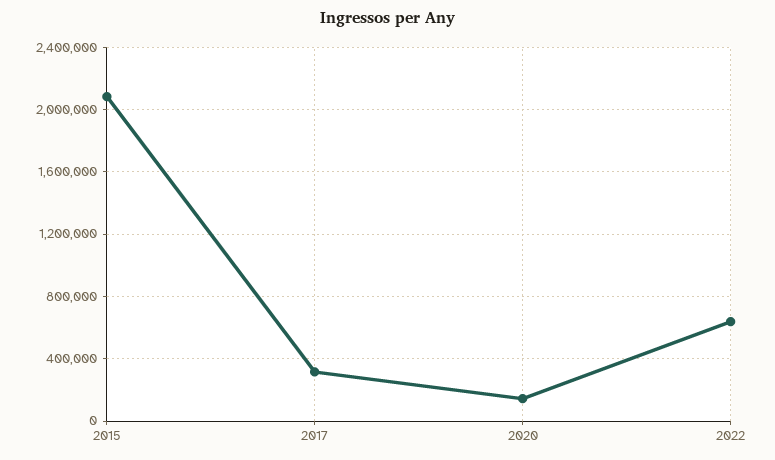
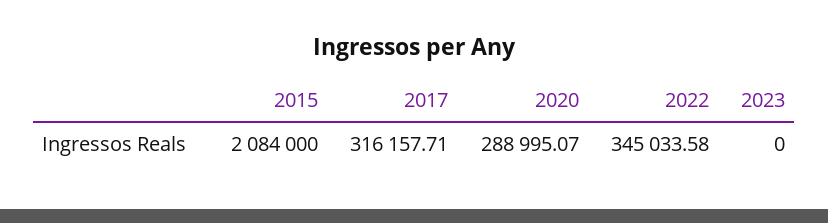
2020: 150000 -> 288995.07
2022: 650000 -> 345033.58
2023: none -> 0

